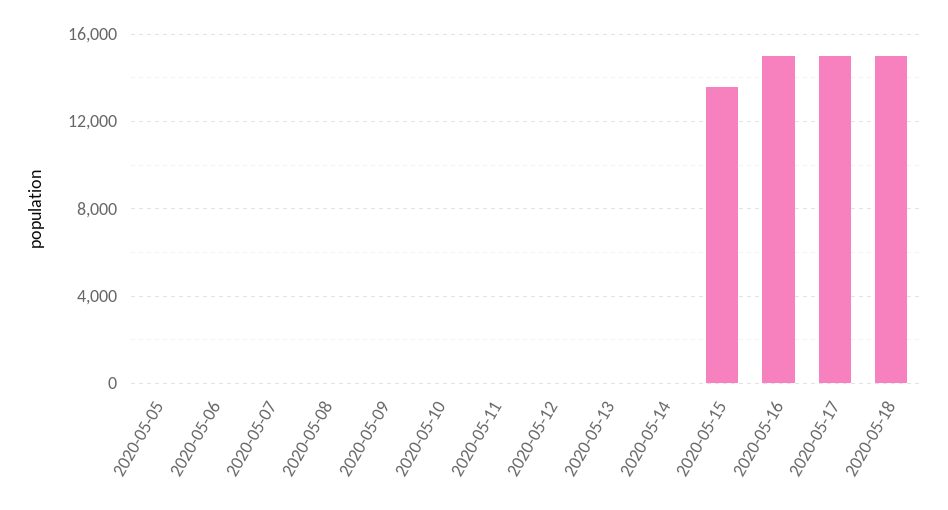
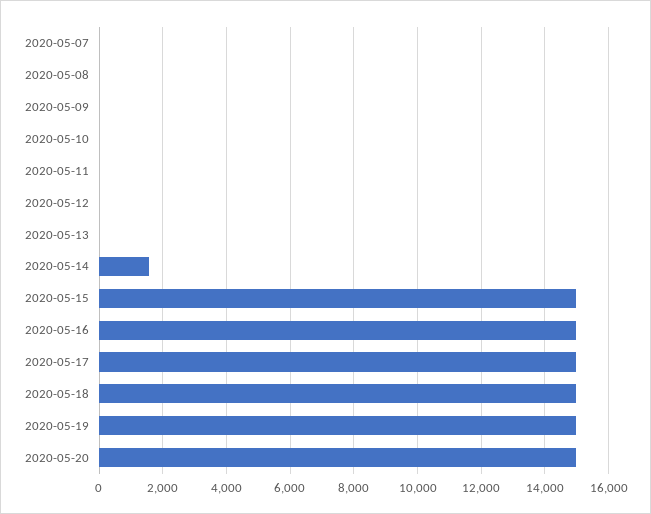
2020-05-05: 0 -> none
2020-05-06: 0 -> none
2020-05-14: 0 -> 1600
2020-05-15: 13500 -> 15000
2020-05-19: none -> 15000
2020-05-20: none -> 15000

